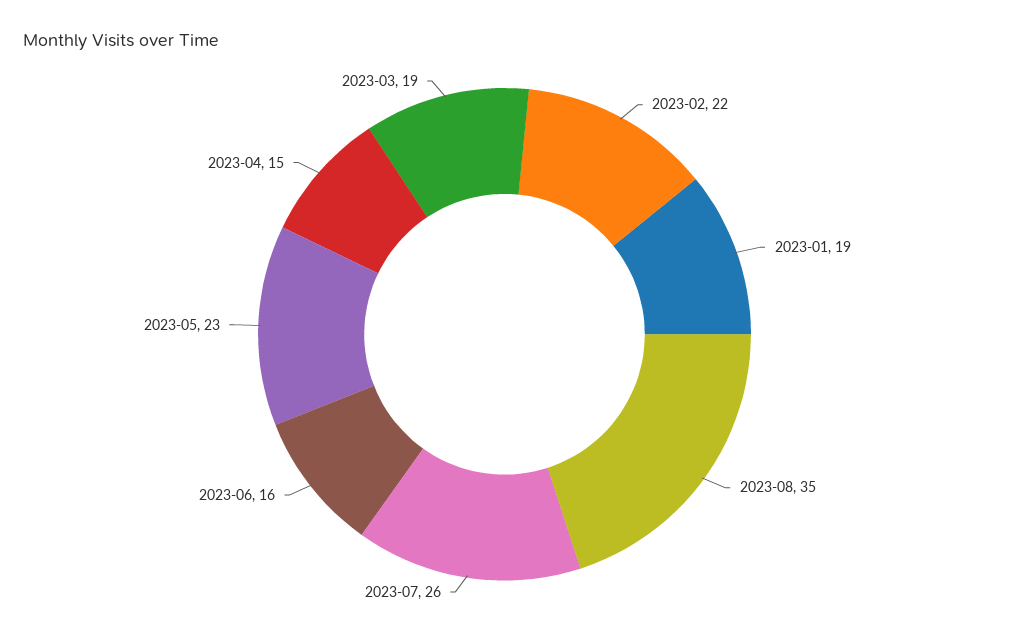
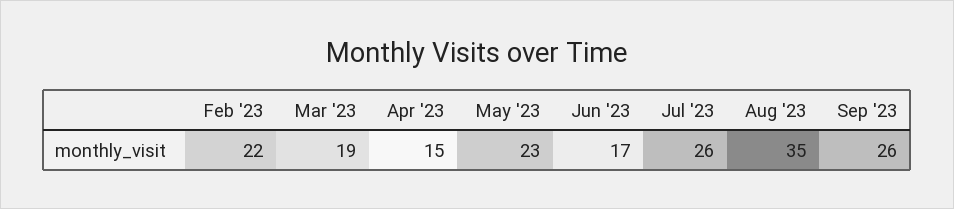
2023-01: 19 -> none
2023-06: 16 -> 17
Sep '23: none -> 26

